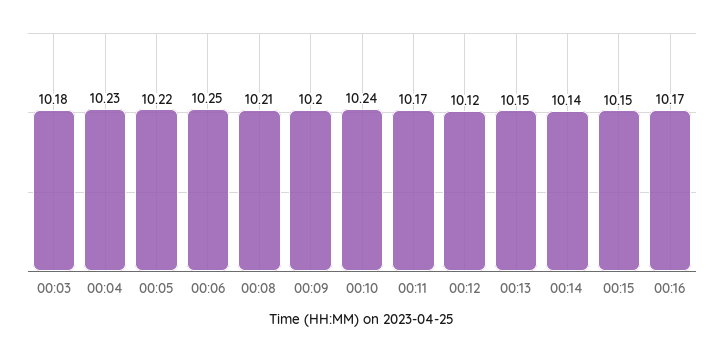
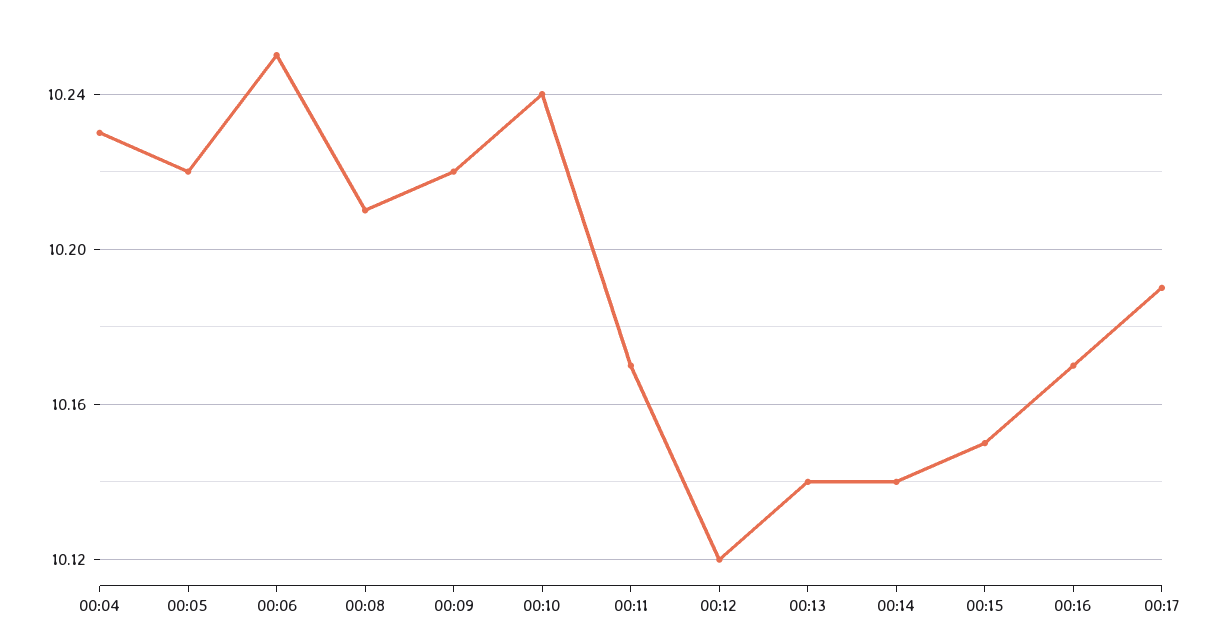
00:03: 10.18 -> none
00:09: 10.2 -> 10.22
00:13: 10.15 -> 10.14
00:17: none -> 10.19

